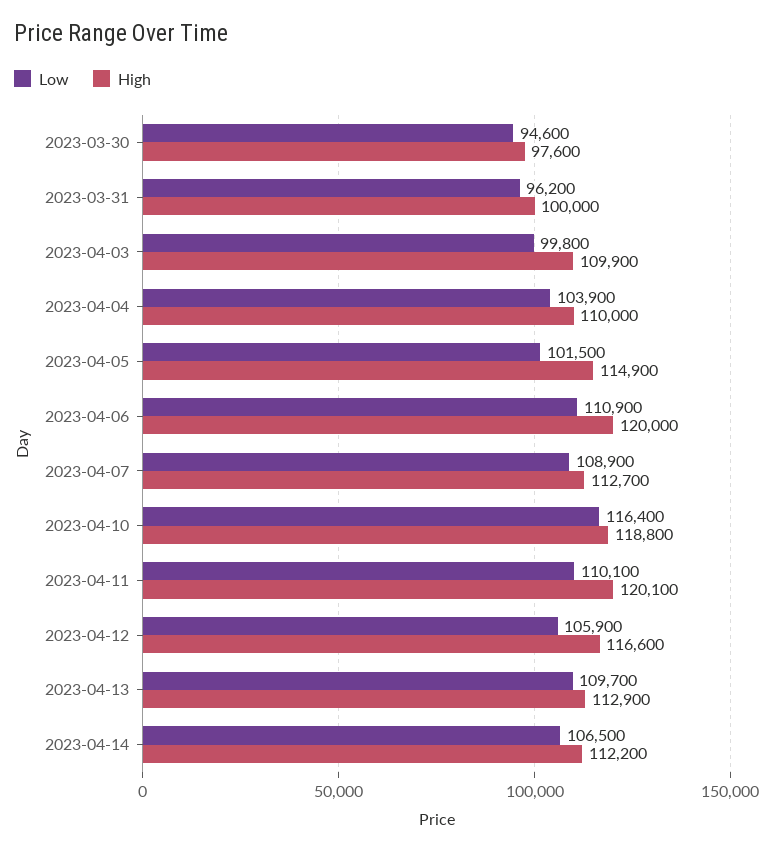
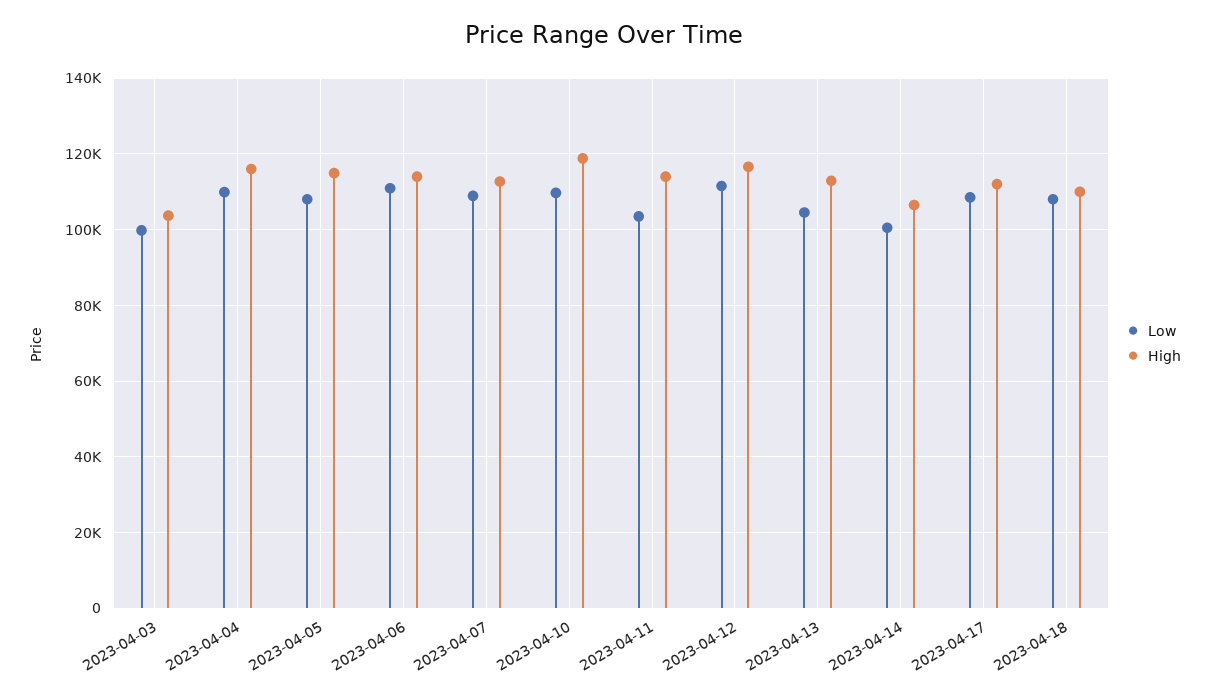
Low, 2023-03-30: 94600 -> none
High, 2023-03-30: 97600 -> none
Low, 2023-03-31: 96200 -> none
High, 2023-03-31: 100000 -> none
High, 2023-04-03: 109900 -> 104000
Low, 2023-04-04: 103900 -> 110000
High, 2023-04-04: 110000 -> 116000
Low, 2023-04-05: 101500 -> 108000
High, 2023-04-06: 120000 -> 114000
Low, 2023-04-10: 116400 -> 110000
Low, 2023-04-11: 110100 -> 104000
High, 2023-04-11: 120100 -> 114000
Low, 2023-04-12: 105900 -> 112000
Low, 2023-04-13: 109700 -> 104000
Low, 2023-04-14: 106500 -> 100000
High, 2023-04-14: 112200 -> 106000
Low, 2023-04-17: none -> 108000
High, 2023-04-17: none -> 112000
Low, 2023-04-18: none -> 108000
High, 2023-04-18: none -> 110000

